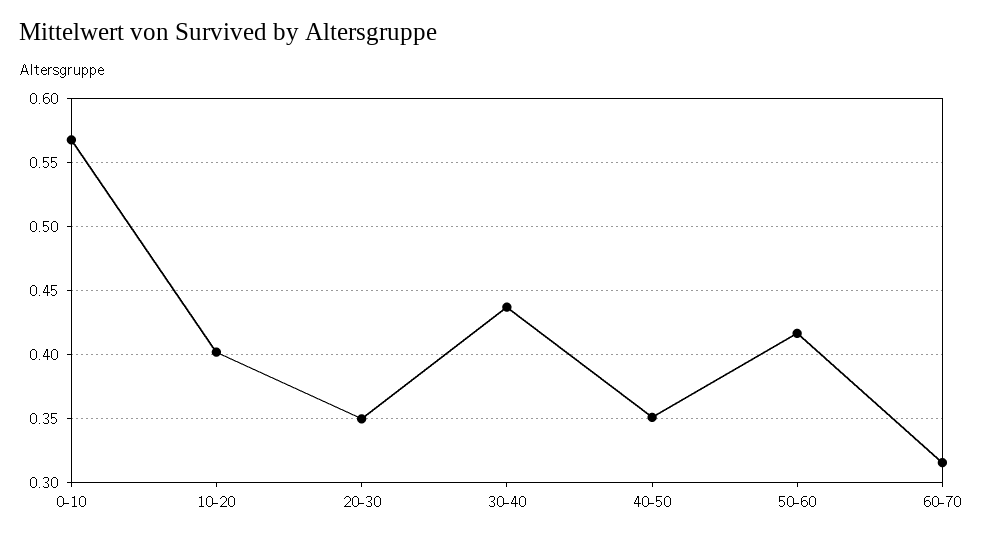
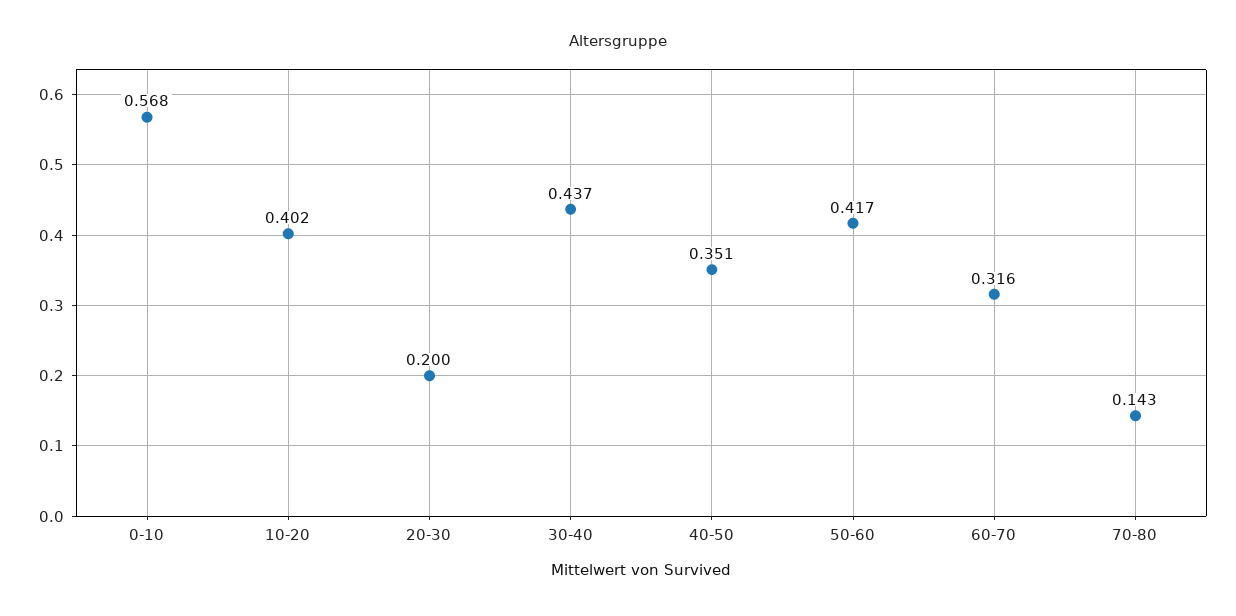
20-30: 0.35 -> 0.2
70-80: none -> 0.143

